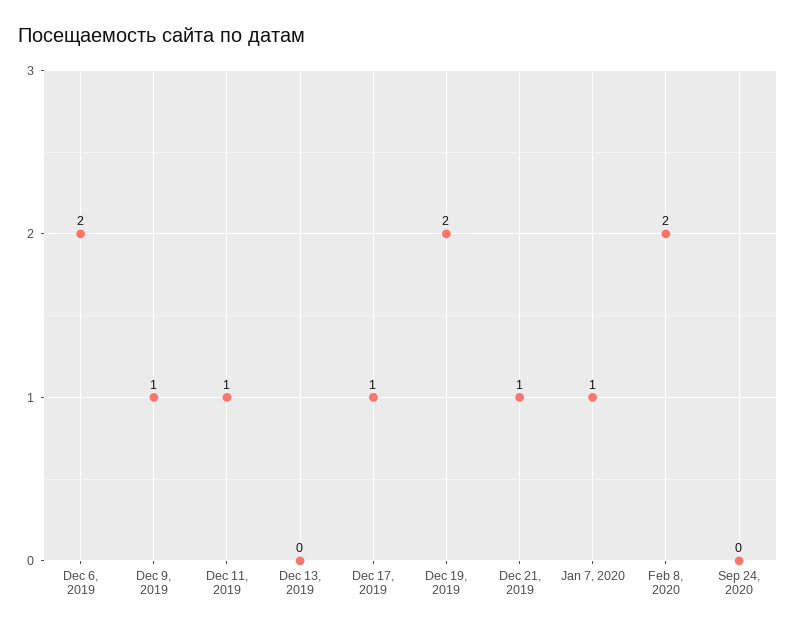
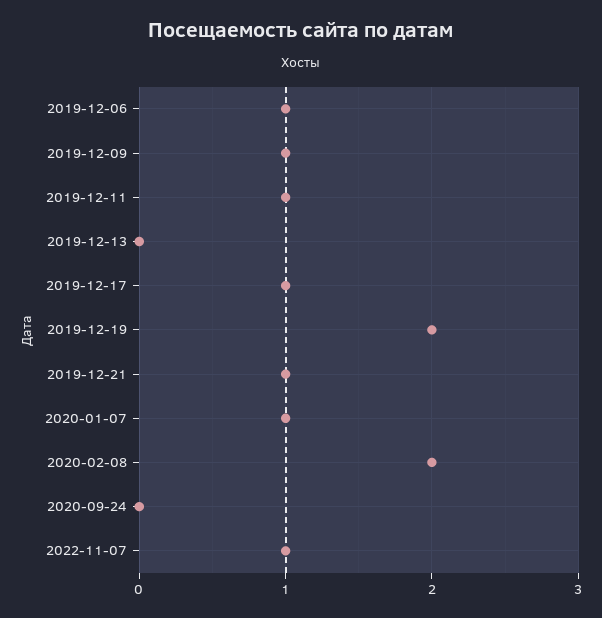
Dec 6, 2019: 2 -> 1
2022-11-07: none -> 1

